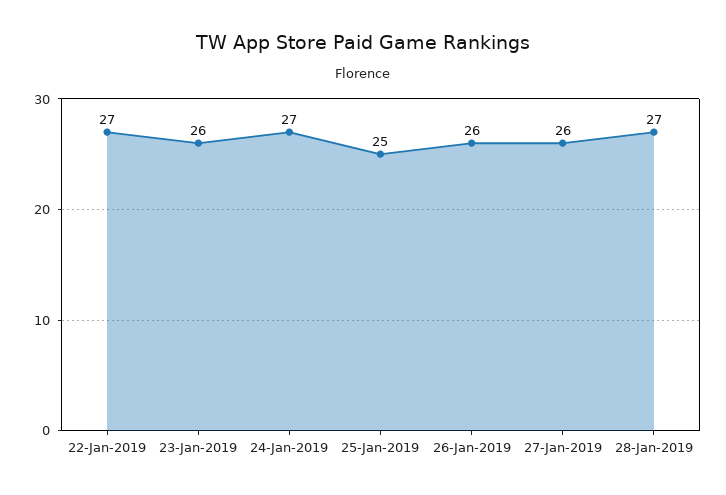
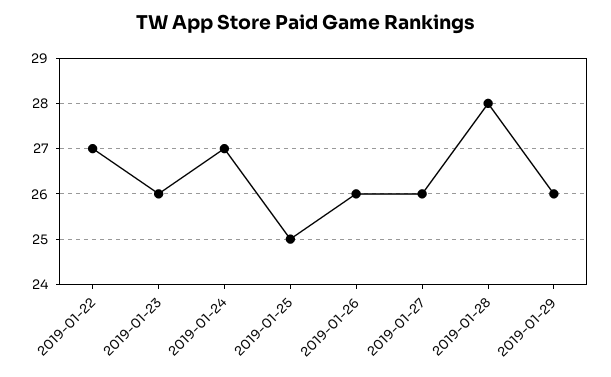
28-Jan-2019: 27 -> 28
2019-01-29: none -> 26

